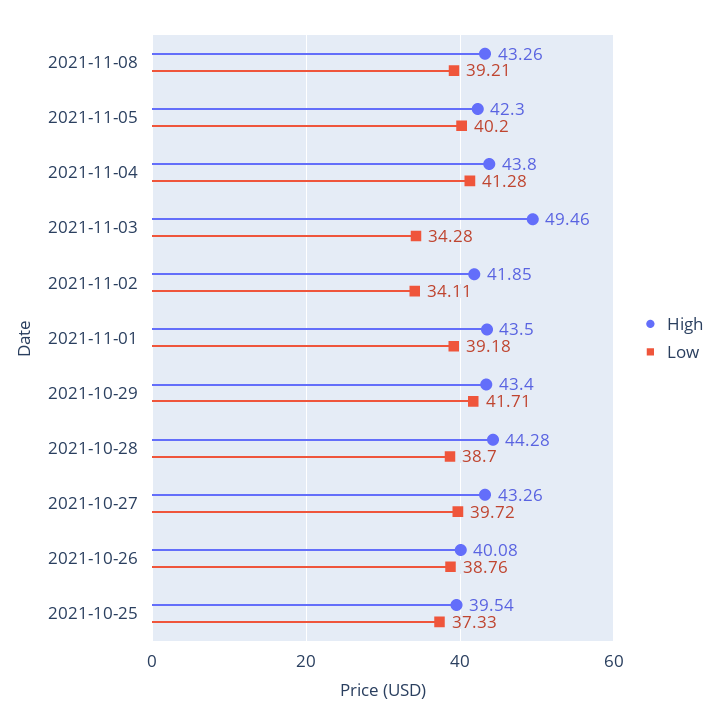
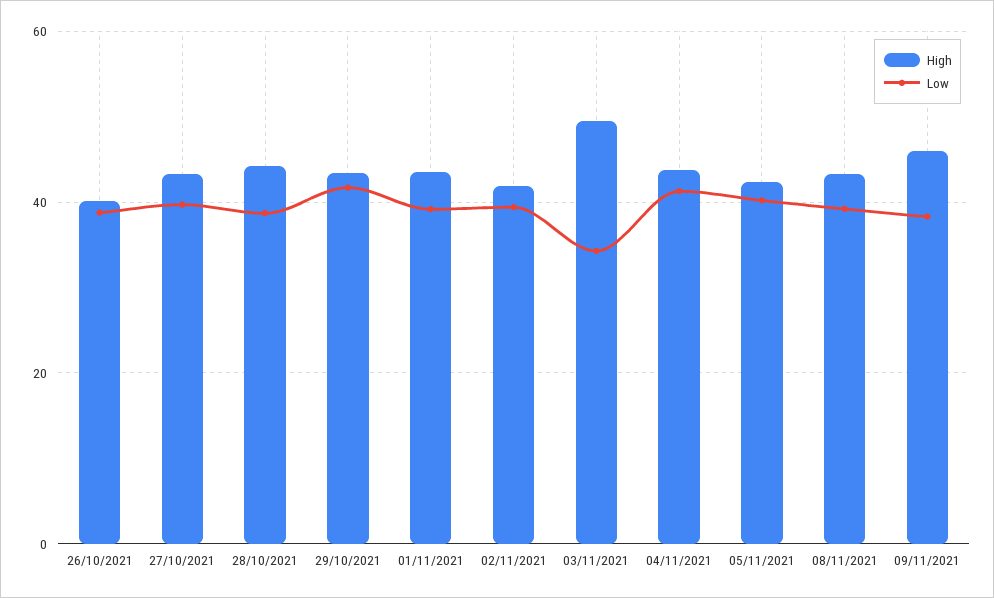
Low, 2021-11-02: 34.11 -> 40
High, 2021-10-25: 39.54 -> none
Low, 2021-10-25: 37.33 -> none
High, 09/11/2021: none -> 46
Low, 09/11/2021: none -> 38

